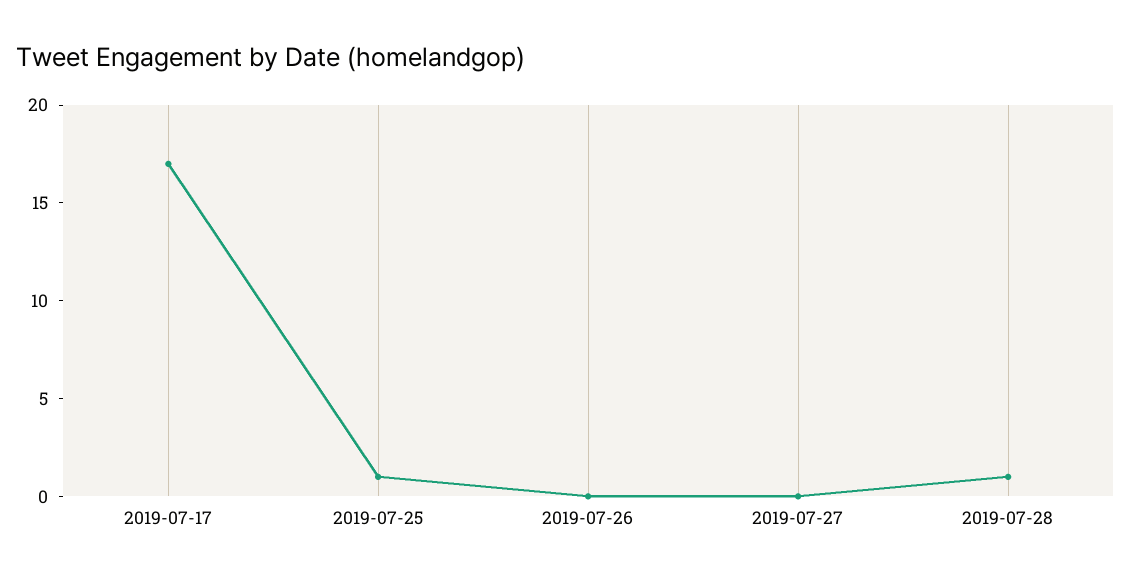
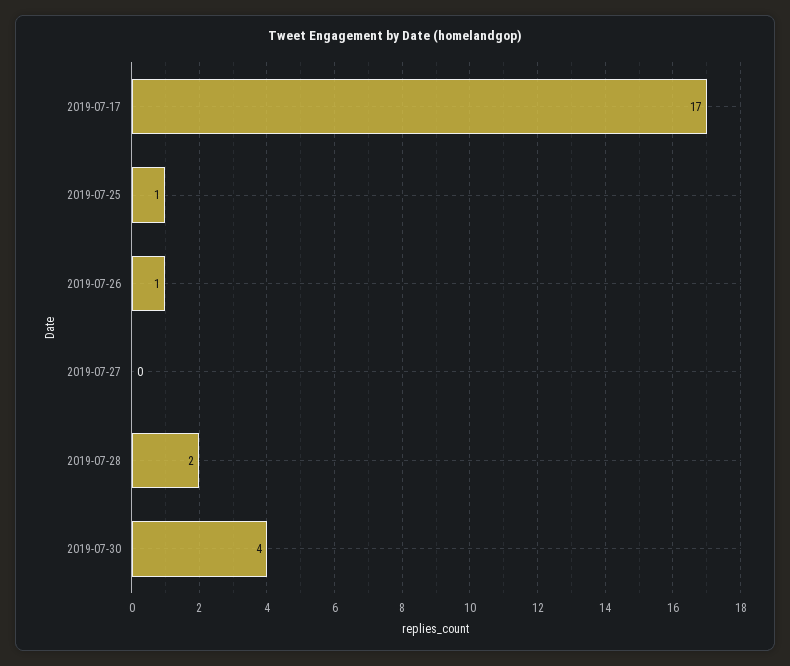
2019-07-26: 0 -> 1
2019-07-28: 1 -> 2
2019-07-30: none -> 4

